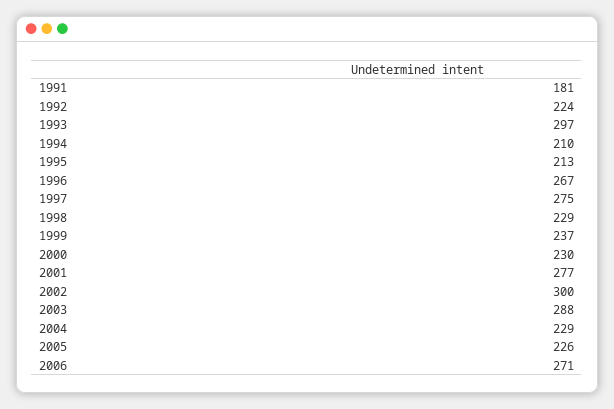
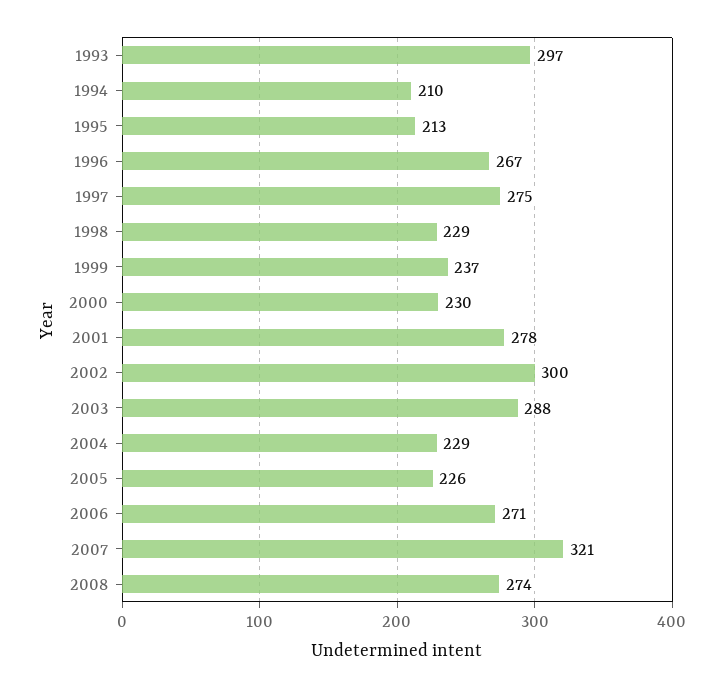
1991: 181 -> none
1992: 224 -> none
2001: 277 -> 278
2007: none -> 321
2008: none -> 274

